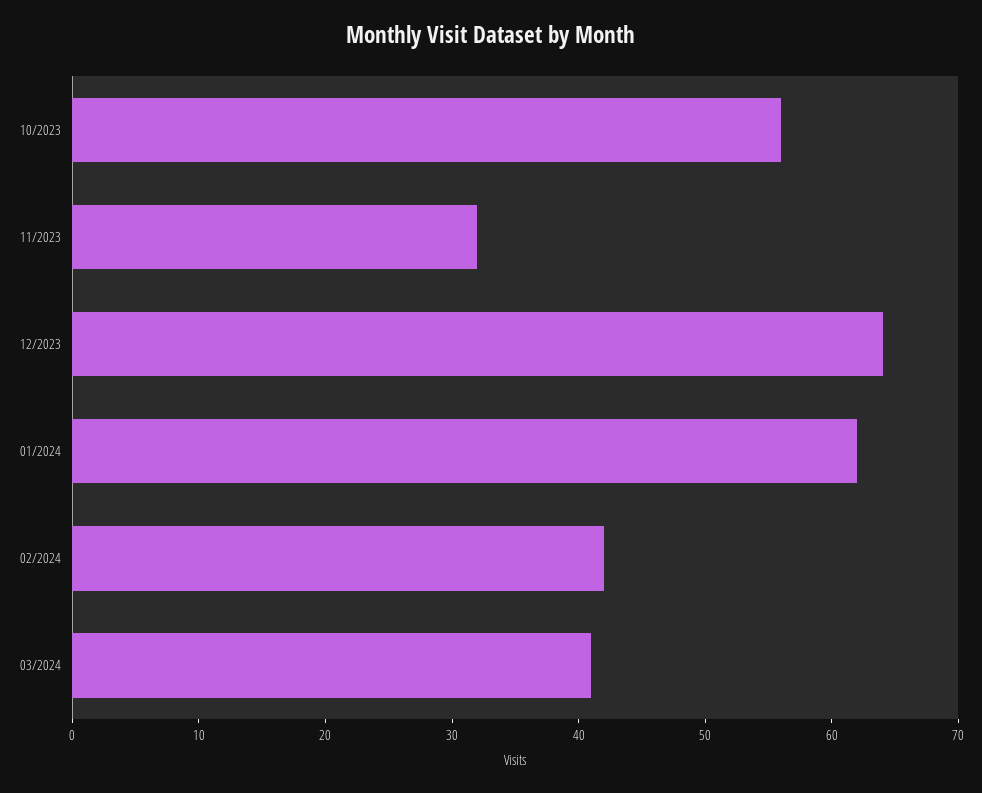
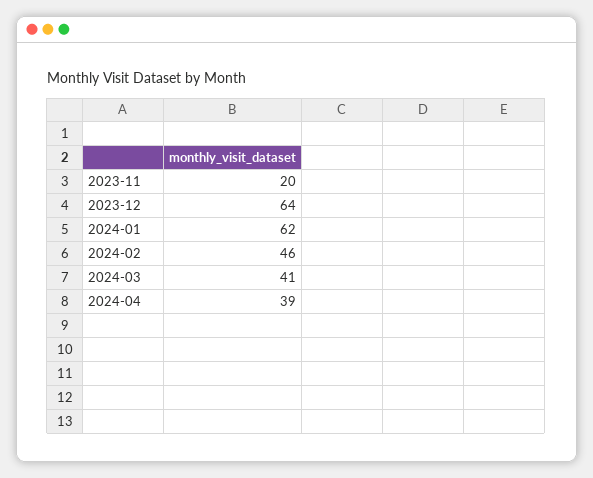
10/2023: 56 -> none
11/2023: 32 -> 20
02/2024: 42 -> 46
2024-04: none -> 39

